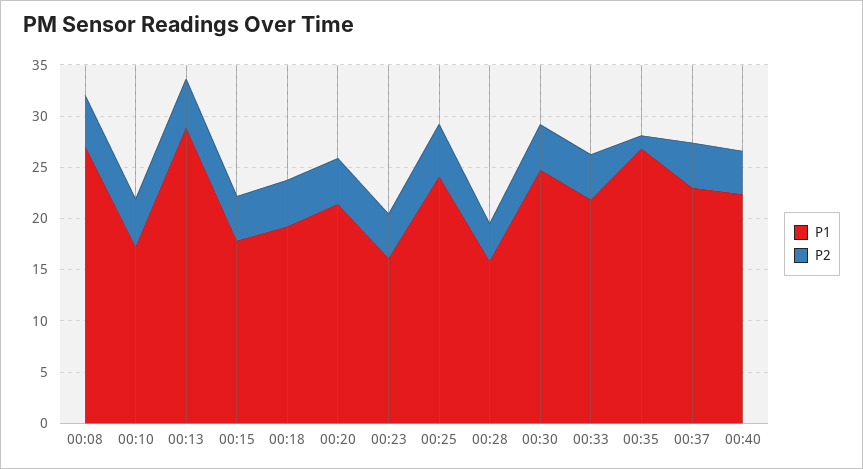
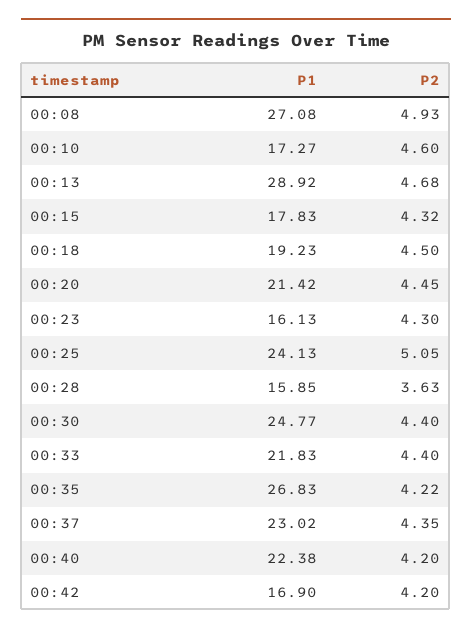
P2, 00:35: 1 -> 4.22
P1, 00:42: none -> 16.9
P2, 00:42: none -> 4.2

